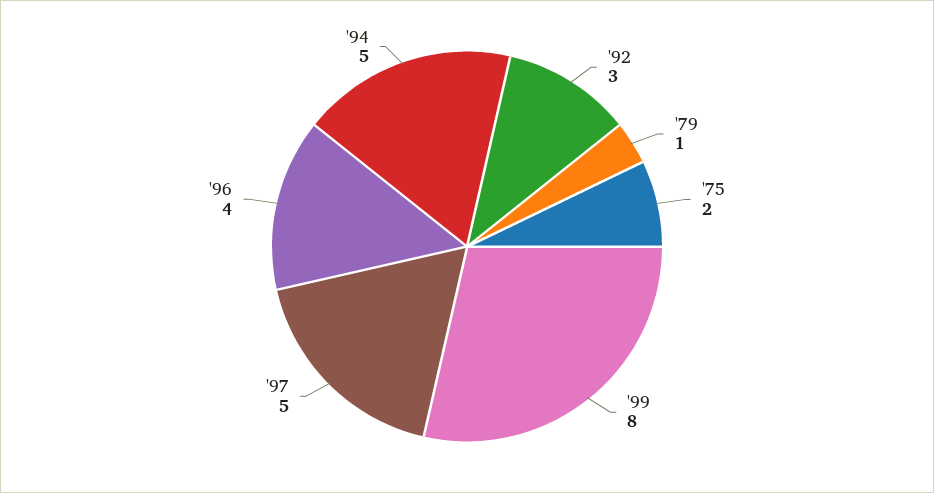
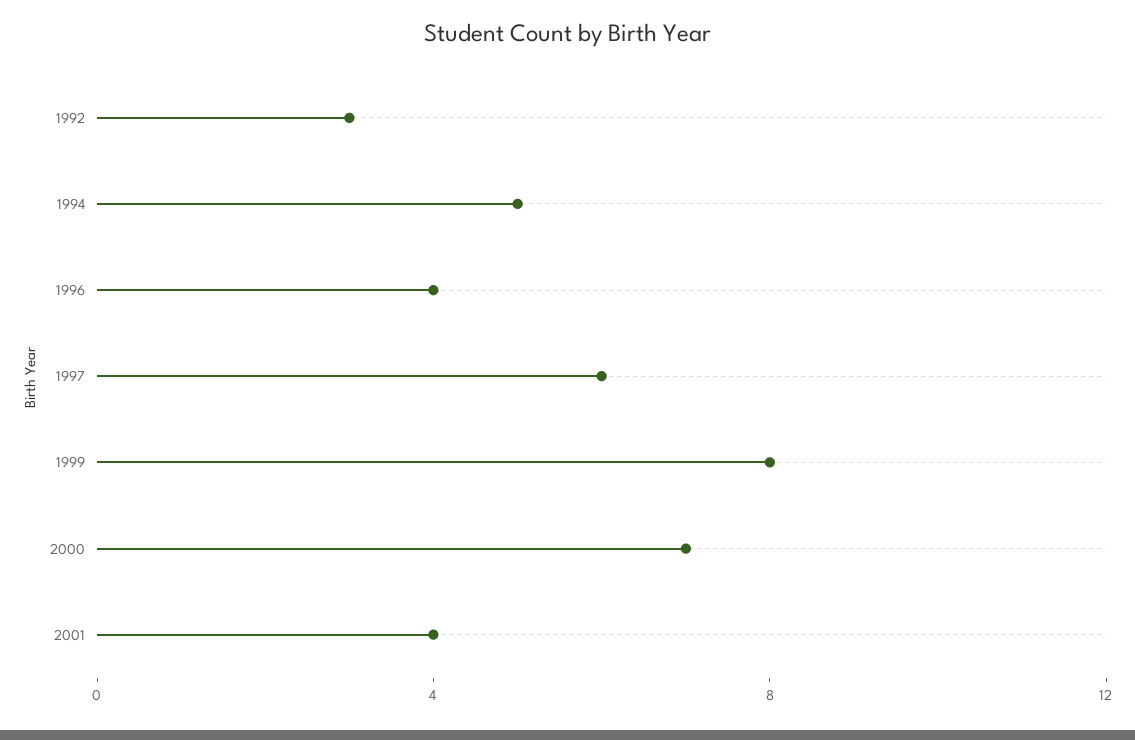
'79: 1 -> none
'75: 2 -> none
'97: 5 -> 6
2000: none -> 7
2001: none -> 4

